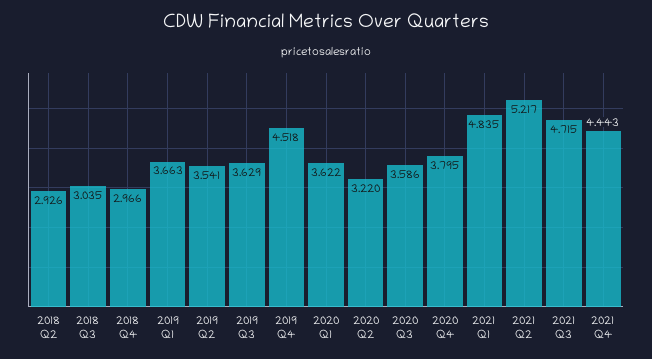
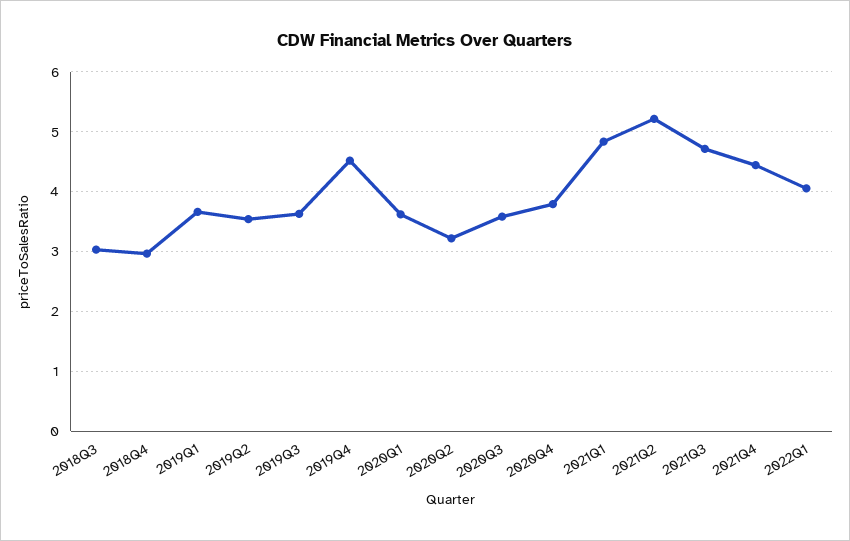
2018 Q2: 2.926 -> none
2022Q1: none -> 4

